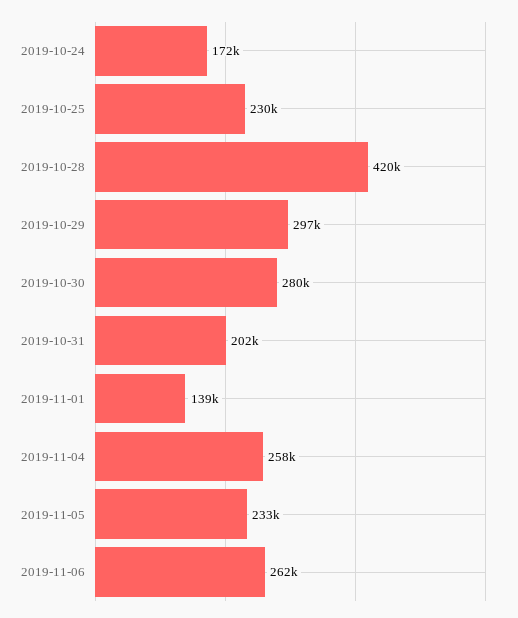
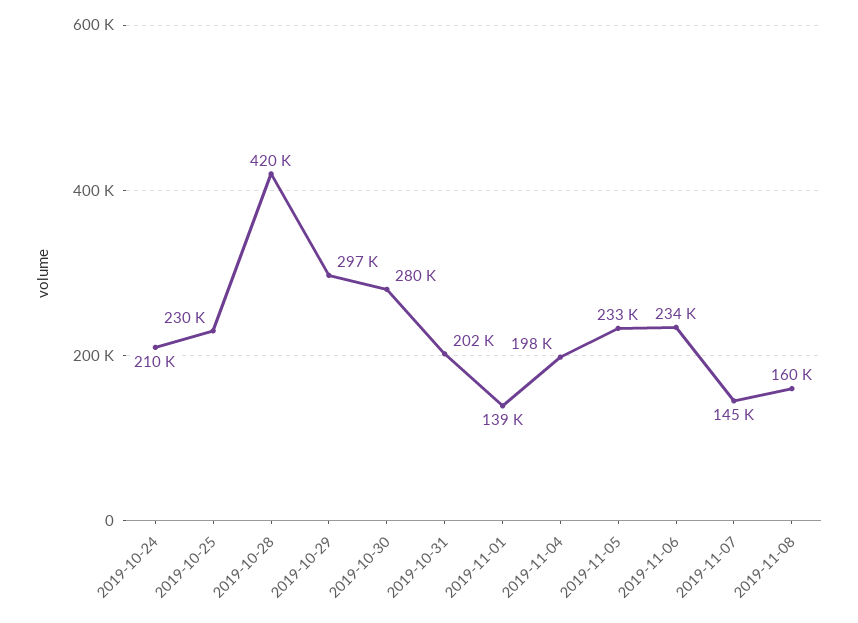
2019-10-24: 172000 -> 210000
2019-11-04: 258000 -> 198000
2019-11-06: 262000 -> 234000
2019-11-07: none -> 145000
2019-11-08: none -> 160000

